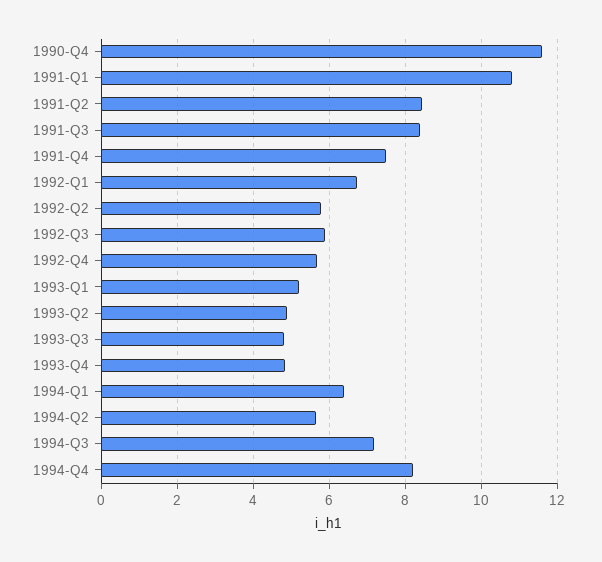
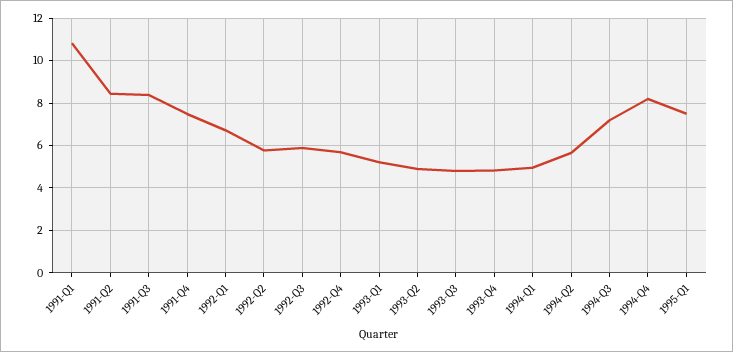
1990-Q4: 11.6 -> none
1994-Q1: 6.4 -> 5
1995-Q1: none -> 7.5

